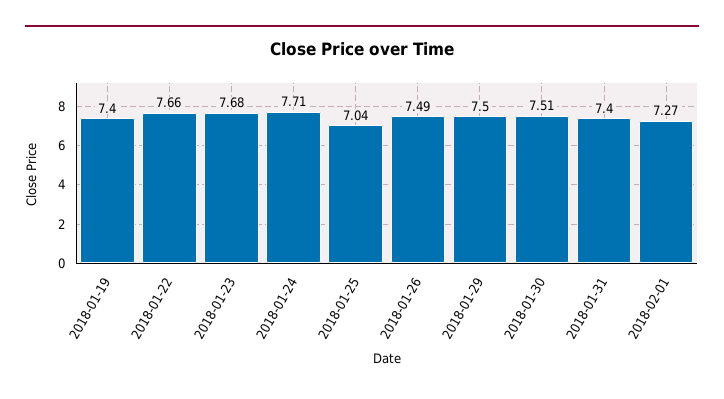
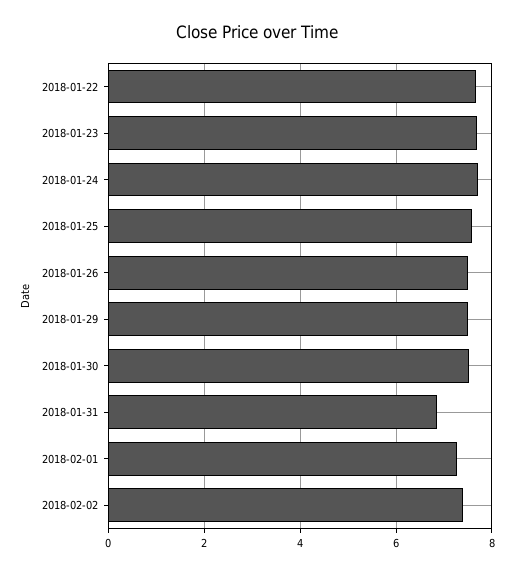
2018-01-19: 7.4 -> none
2018-01-25: 7.04 -> 7.6
2018-01-31: 7.4 -> 6.8
2018-02-02: none -> 7.4

